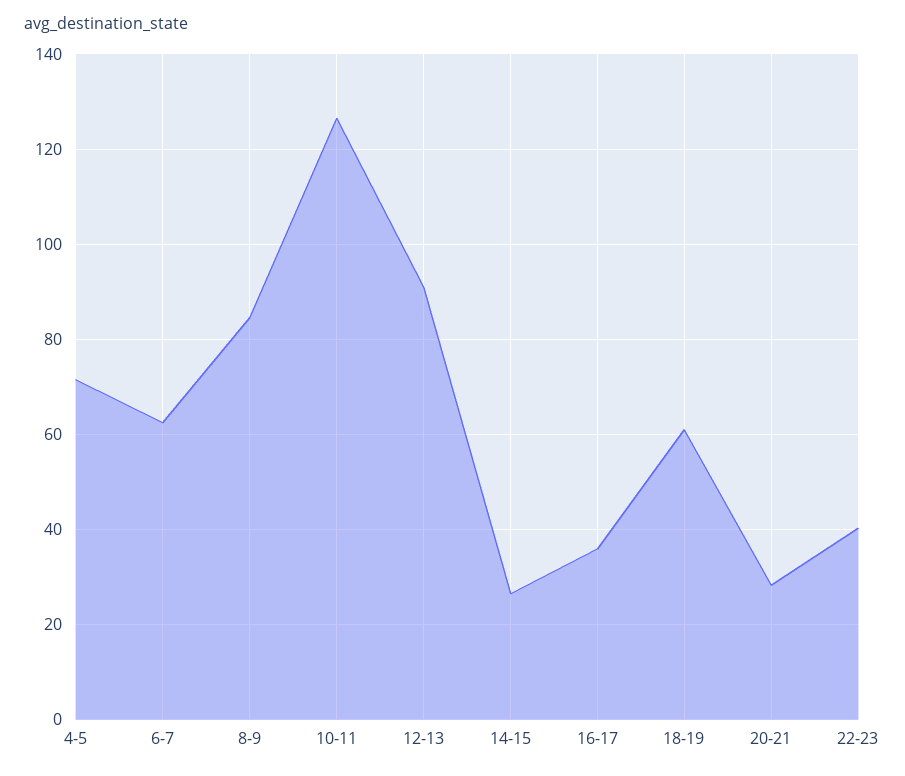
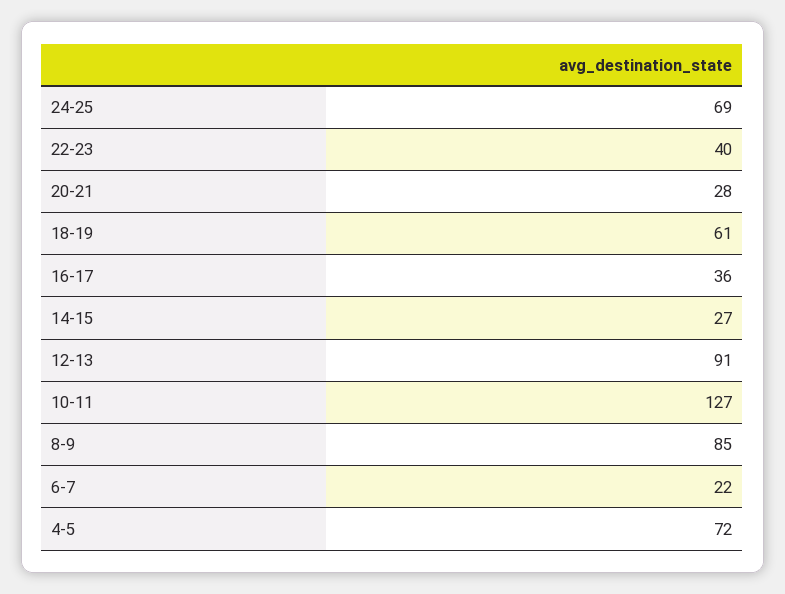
6-7: 62 -> 22
24-25: none -> 69

